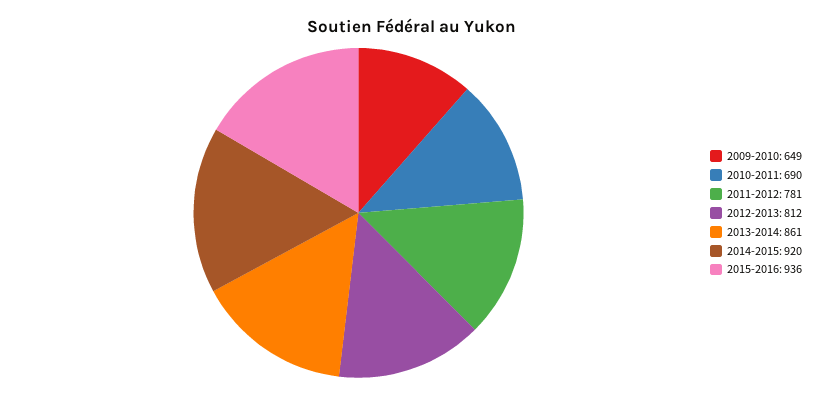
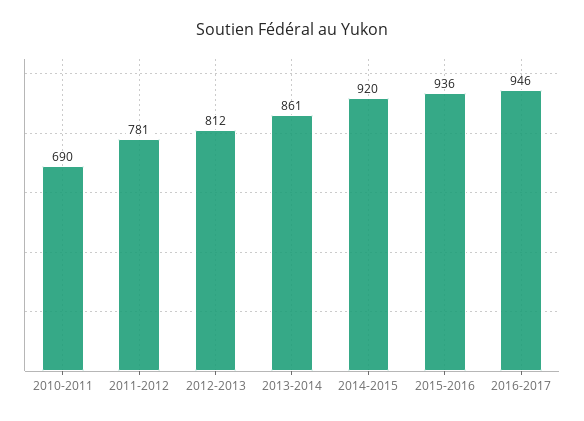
2009-2010: 649 -> none
2016-2017: none -> 946

